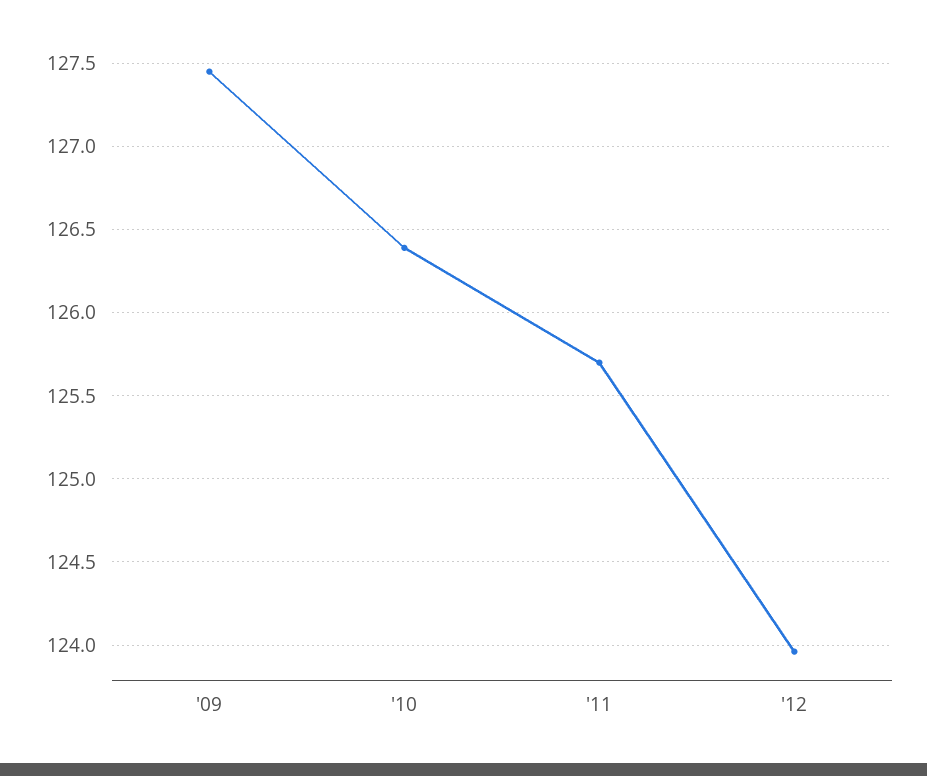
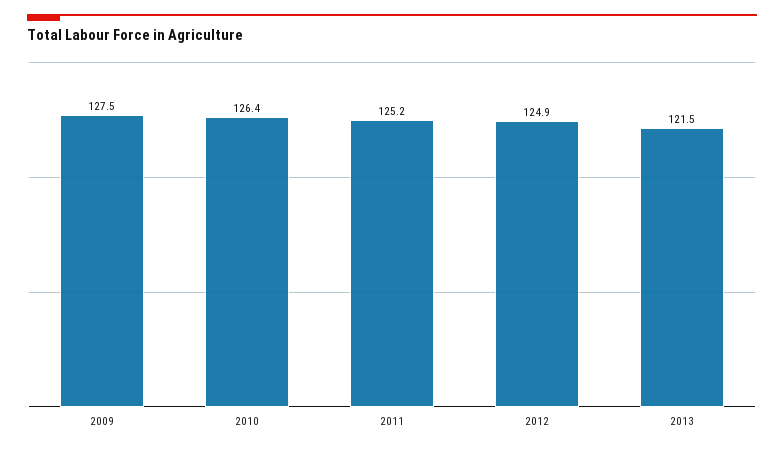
'11: 125.7 -> 125.2
'12: 123.95 -> 124.9
2013: none -> 121.5

